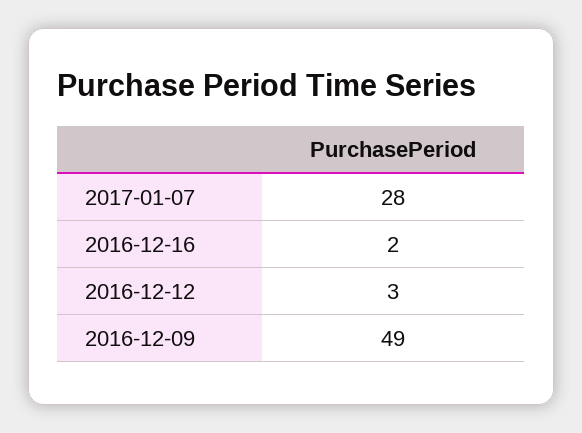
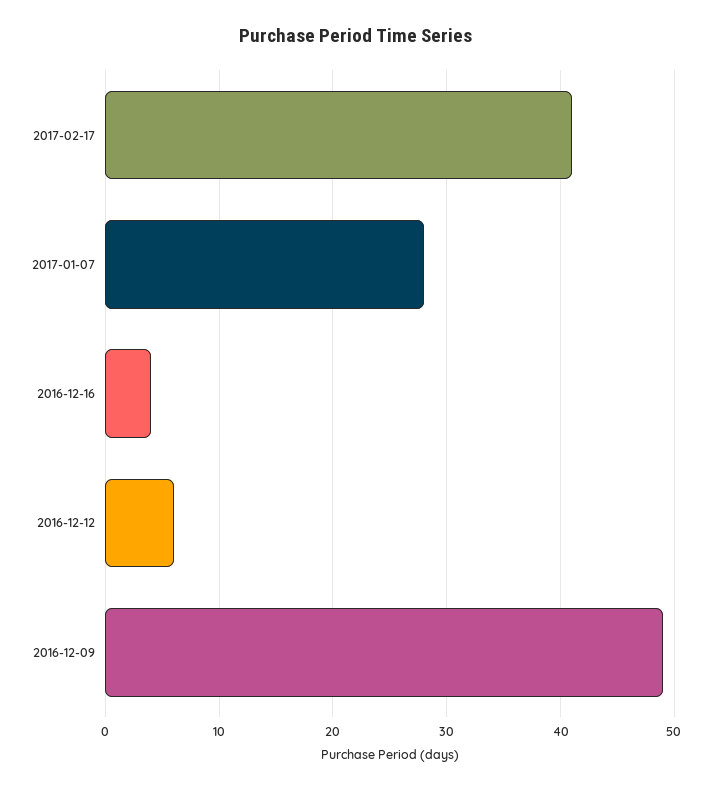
2016-12-16: 2 -> 4
2016-12-12: 3 -> 6
2017-02-17: none -> 41

